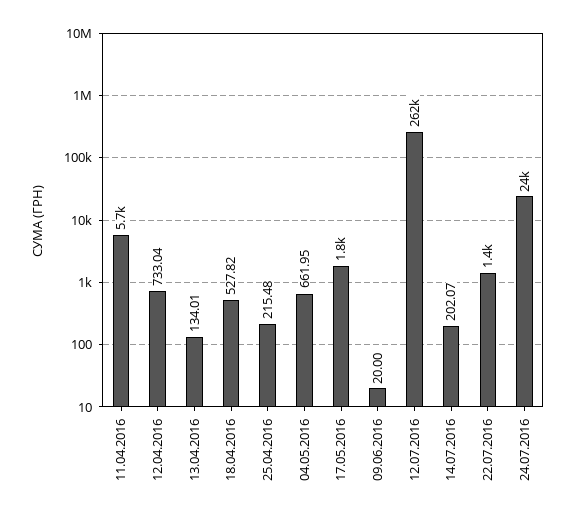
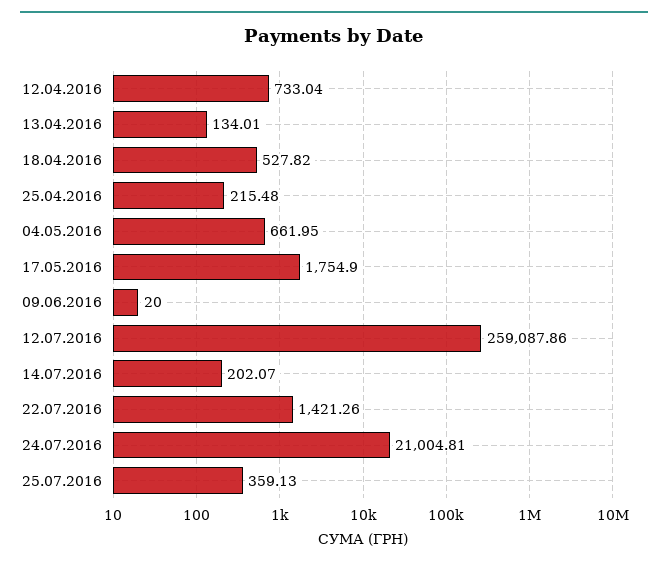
11.04.2016: 5700 -> none
12.07.2016: 262000 -> 259087.86
24.07.2016: 24000 -> 21004.81
25.07.2016: none -> 359.13

